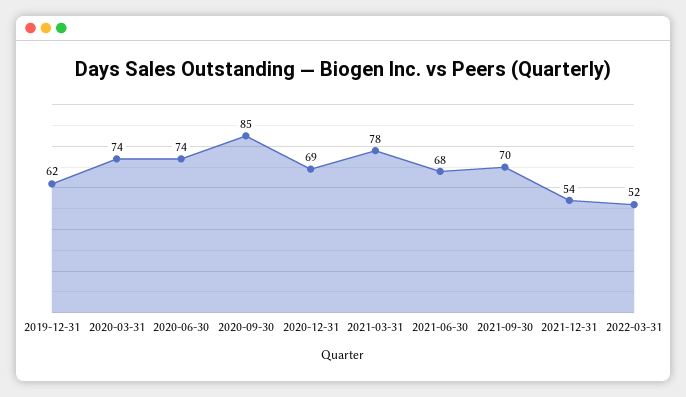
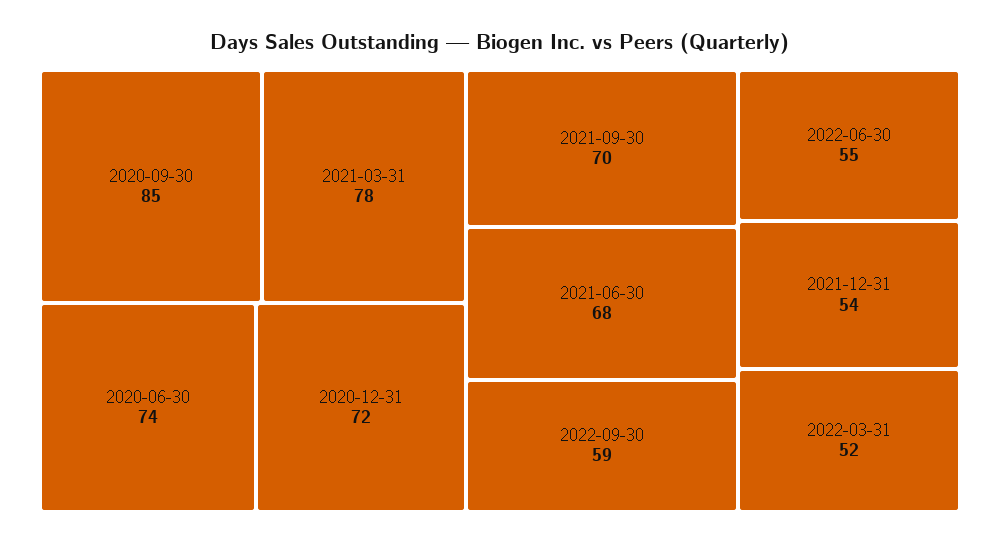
2019-12-31: 62 -> none
2020-03-31: 74 -> none
2020-12-31: 69 -> 72
2022-09-30: none -> 59
2022-06-30: none -> 55

